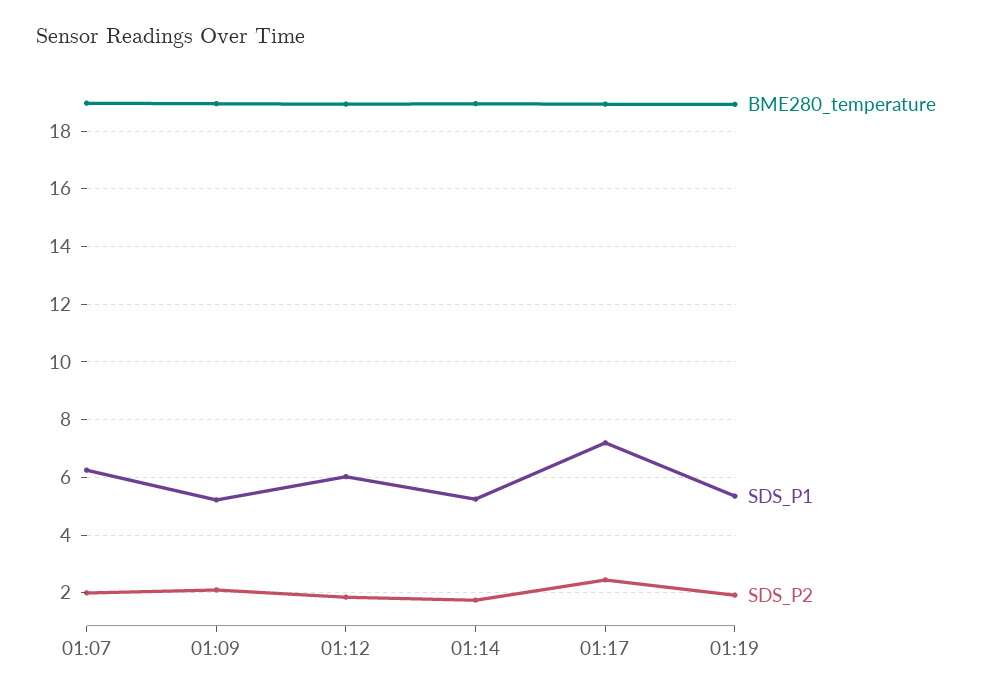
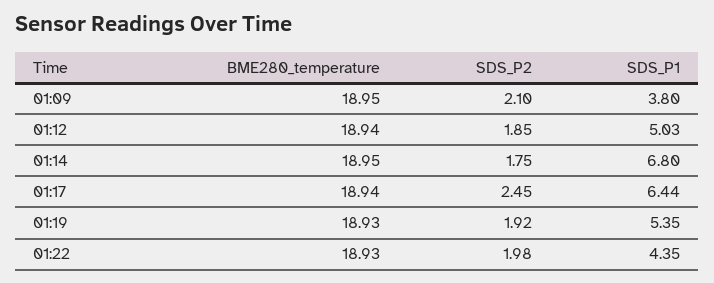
BME280_temperature, 01:07: 19 -> none
SDS_P1, 01:07: 6.25 -> none
SDS_P2, 01:07: 2 -> none
SDS_P1, 01:09: 5.25 -> 3.8
SDS_P1, 01:12: 6 -> 5.03
SDS_P1, 01:14: 5.25 -> 6.8
SDS_P1, 01:17: 7.25 -> 6.44
BME280_temperature, 01:22: none -> 18.93
SDS_P2, 01:22: none -> 1.98
SDS_P1, 01:22: none -> 4.35

